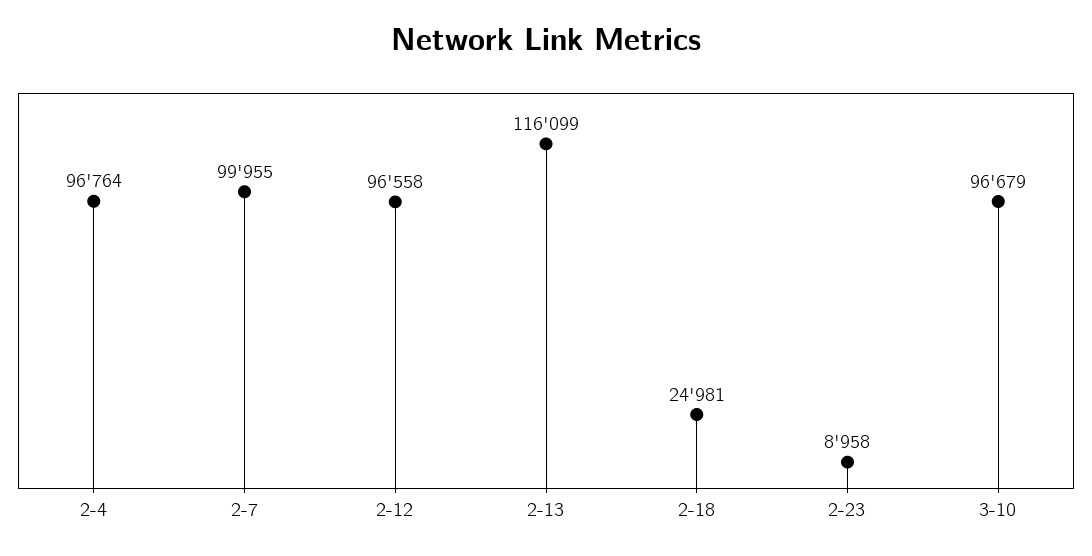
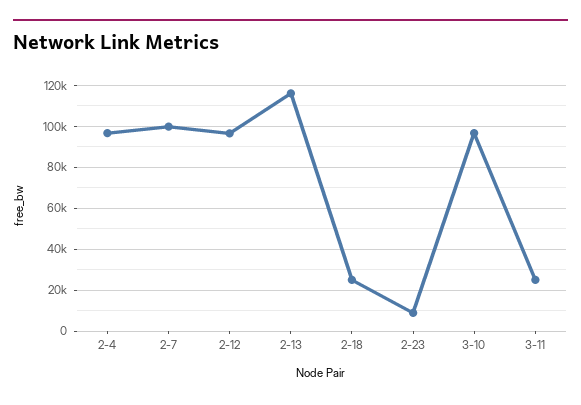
3-11: none -> 25000

